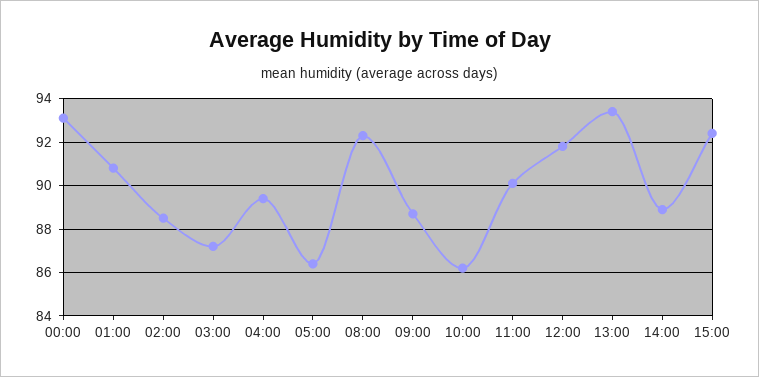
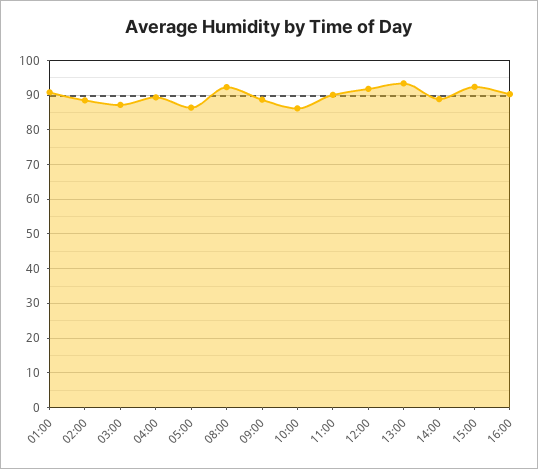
00:00: 93 -> none
16:00: none -> 90

